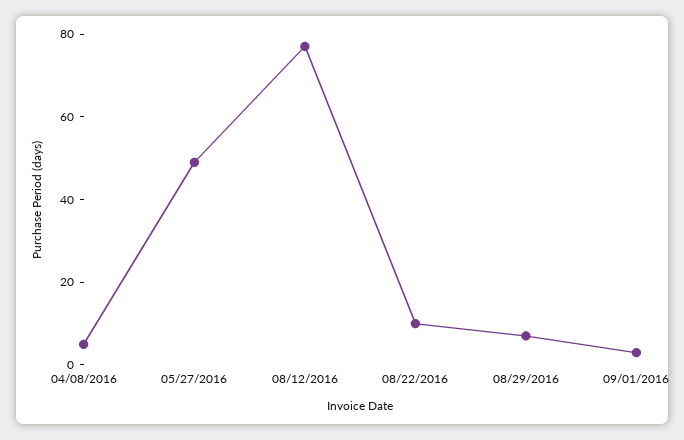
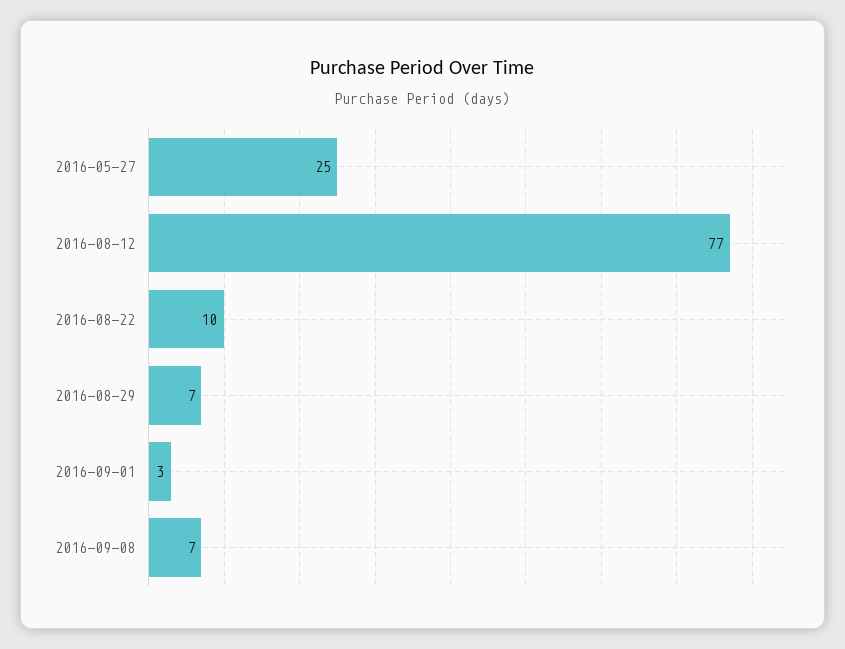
04/08/2016: 5 -> none
05/27/2016: 50 -> 25
2016-09-08: none -> 7

